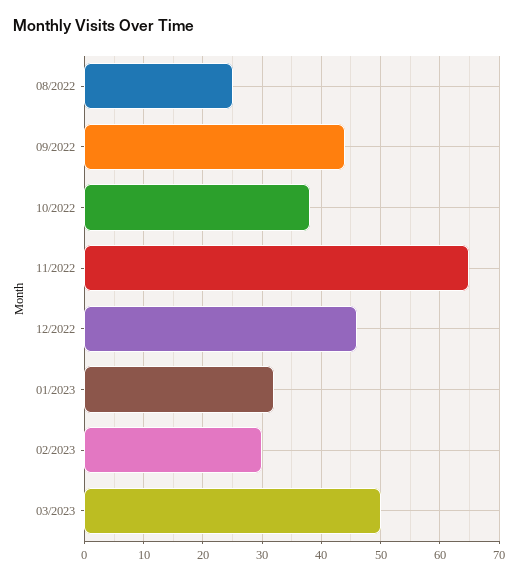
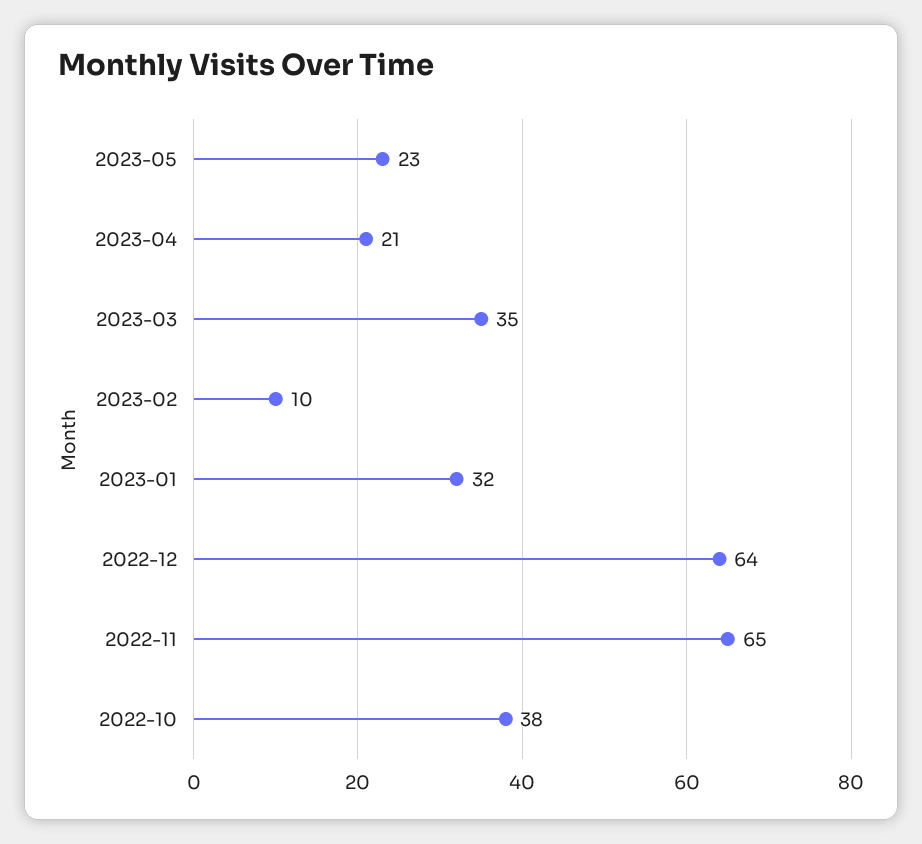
08/2022: 25 -> none
09/2022: 45 -> none
12/2022: 45 -> 64
02/2023: 30 -> 10
03/2023: 50 -> 35
2023-05: none -> 23
2023-04: none -> 21

